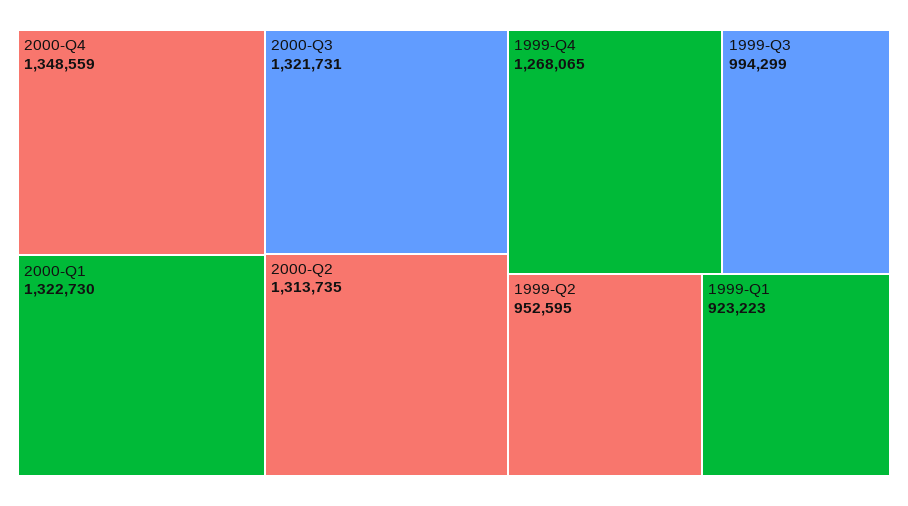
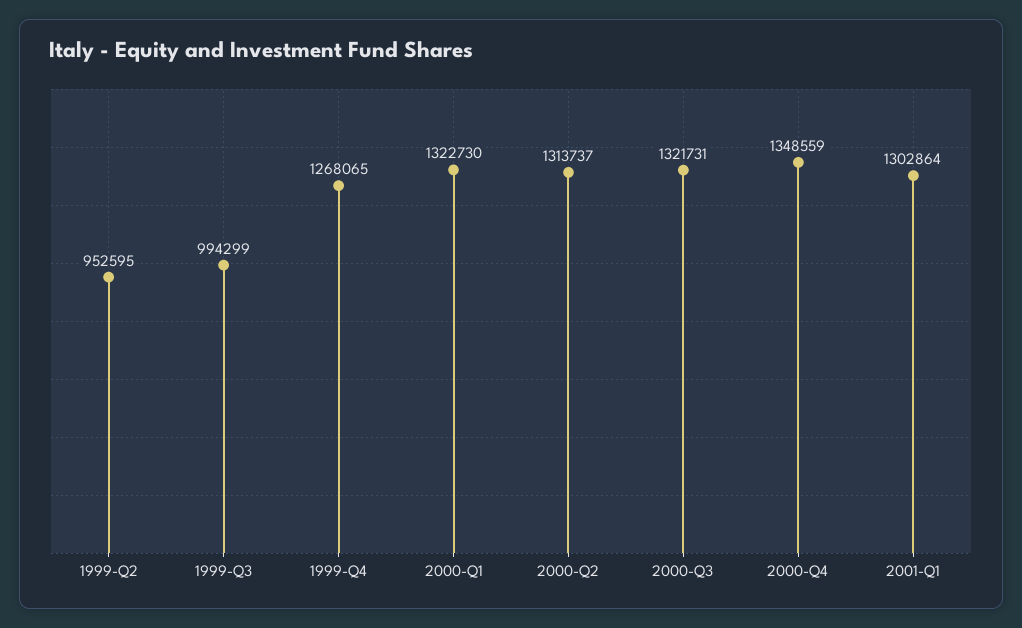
2000-Q2: 1313735 -> 1313737
1999-Q1: 923223 -> none
2001-Q1: none -> 1302864

